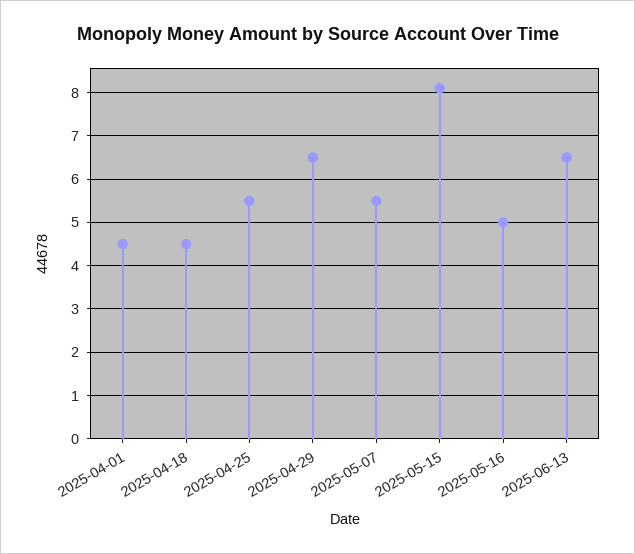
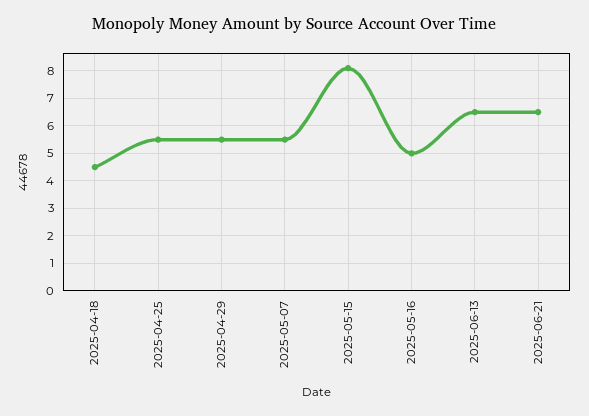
2025-04-01: 4.5 -> none
2025-04-29: 6.5 -> 5.5
2025-06-21: none -> 6.5

